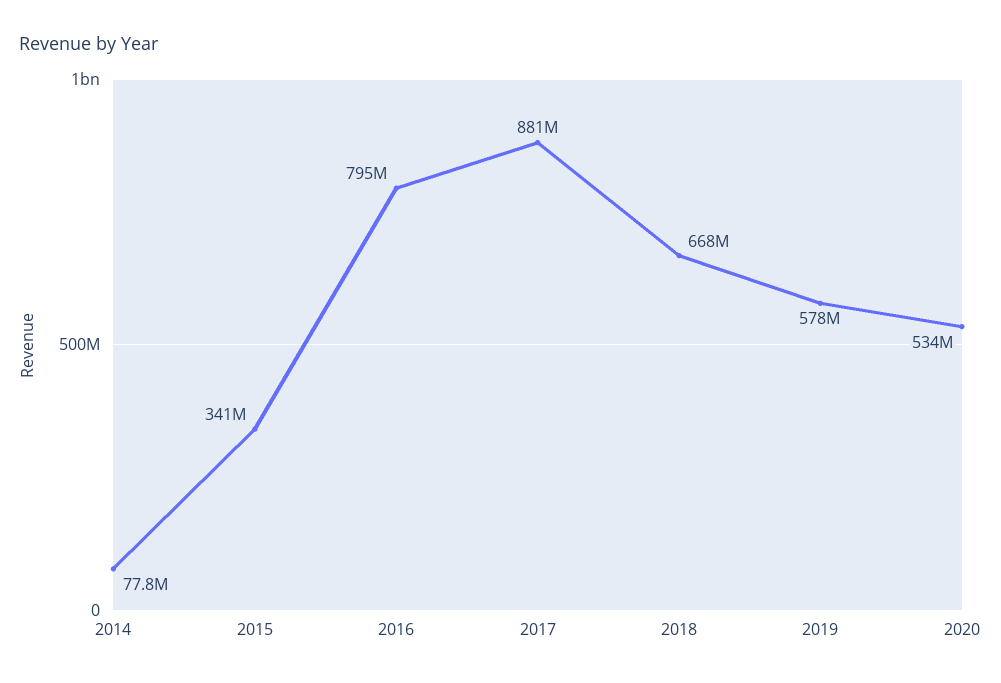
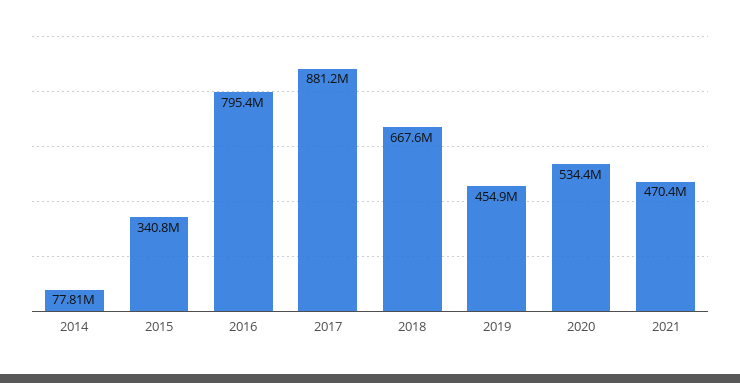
2019: 578000000 -> 454900000
2021: none -> 470400000

